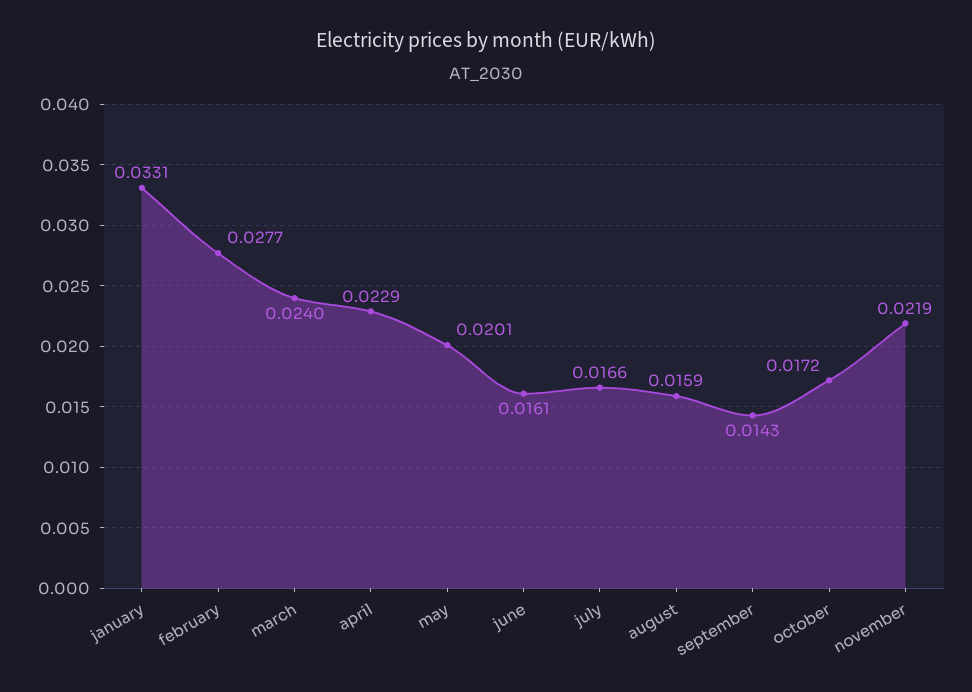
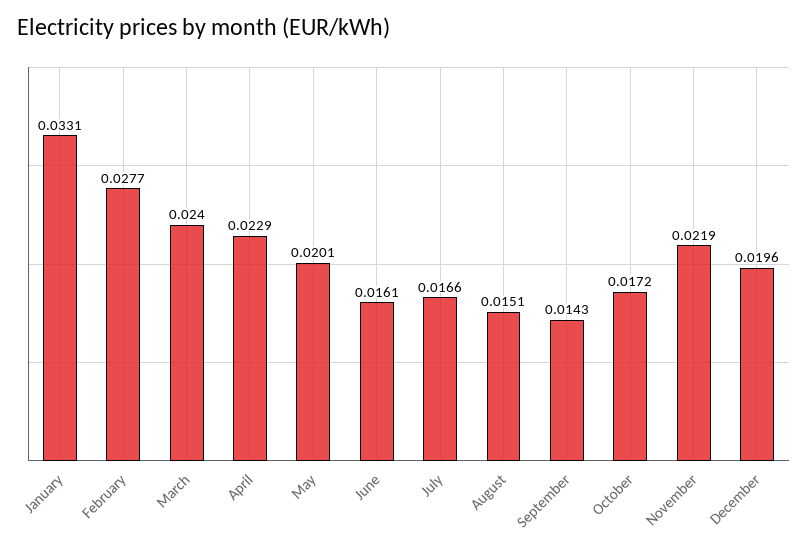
august: 0.0159 -> 0.0151
December: none -> 0.0196

